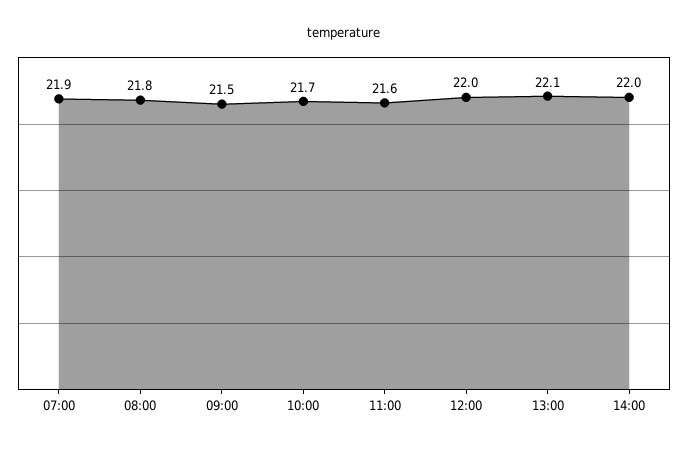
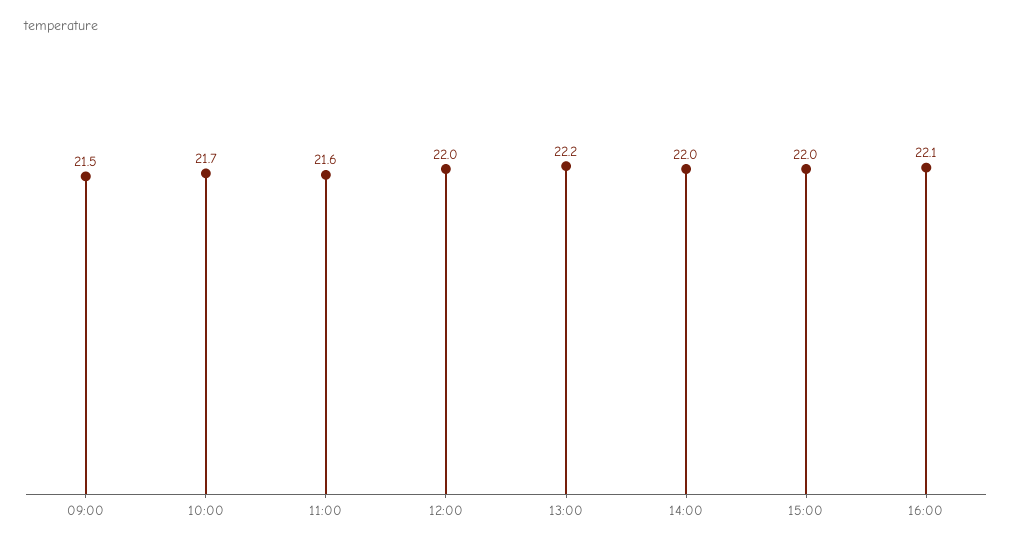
07:00: 21.9 -> none
08:00: 21.8 -> none
13:00: 22.1 -> 22.2
15:00: none -> 22
16:00: none -> 22.1

